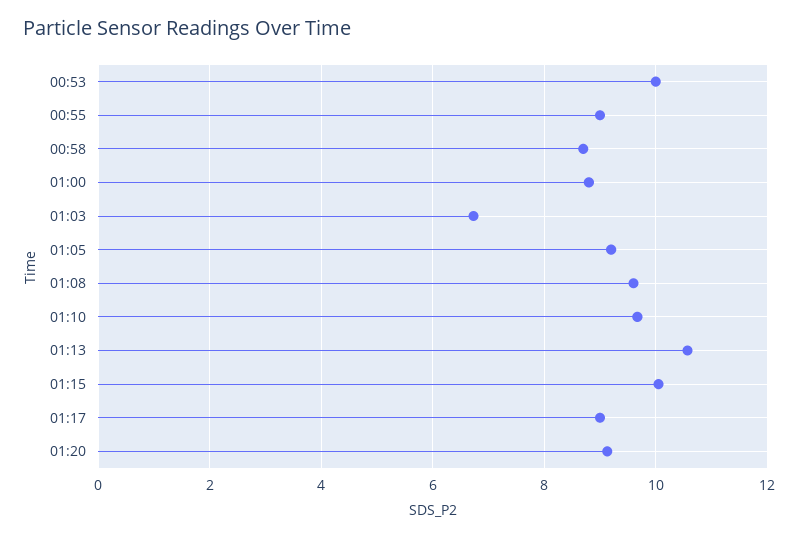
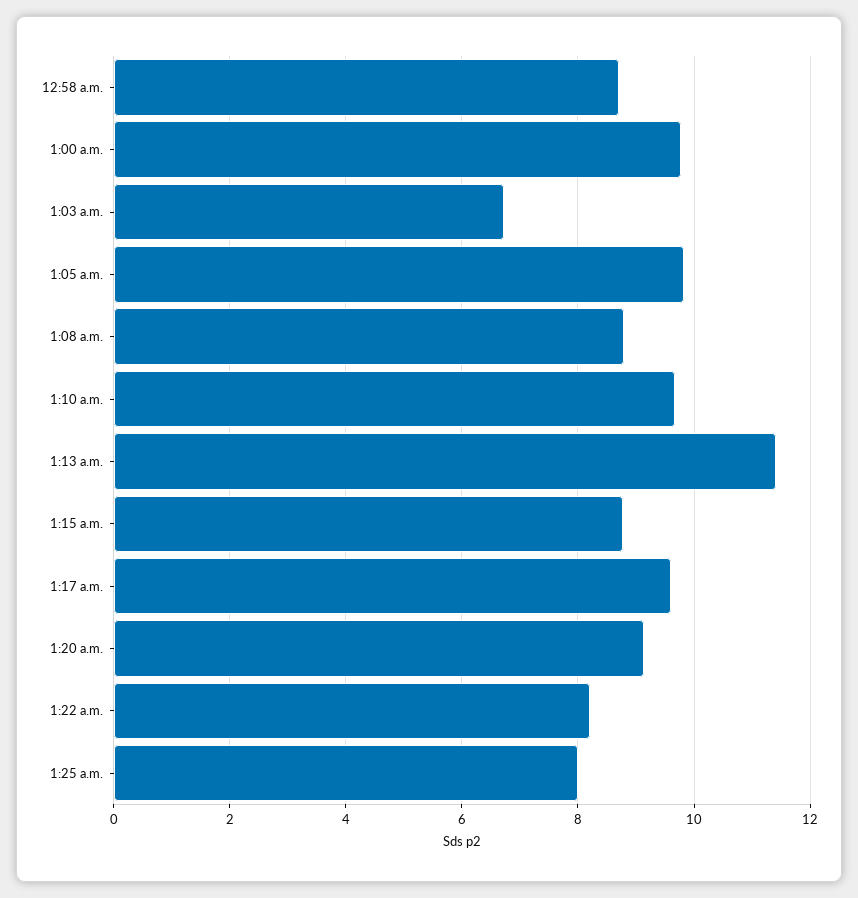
00:53: 10 -> none
00:55: 9 -> none
01:00: 8.8 -> 9.8
01:05: 9.2 -> 9.8
01:08: 9.6 -> 8.8
01:13: 10.6 -> 11.4
01:15: 10 -> 8.8
01:17: 9 -> 9.6
1:22 a.m.: none -> 8.2
1:25 a.m.: none -> 8

